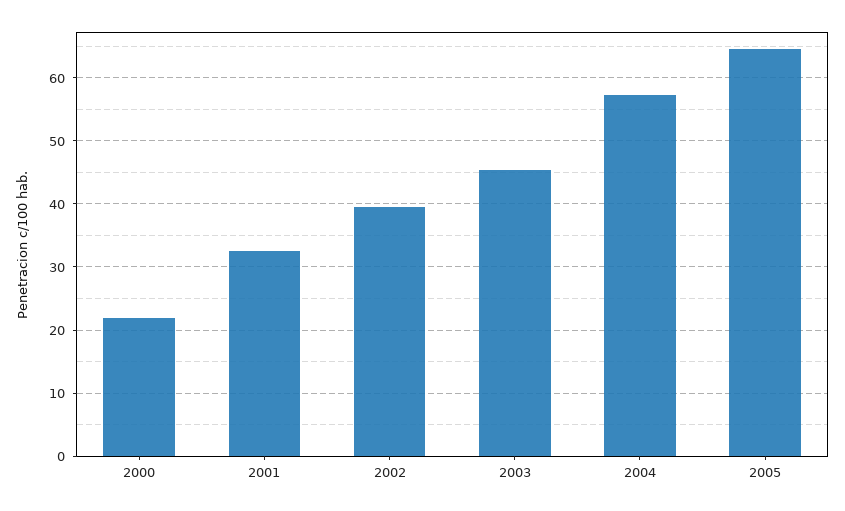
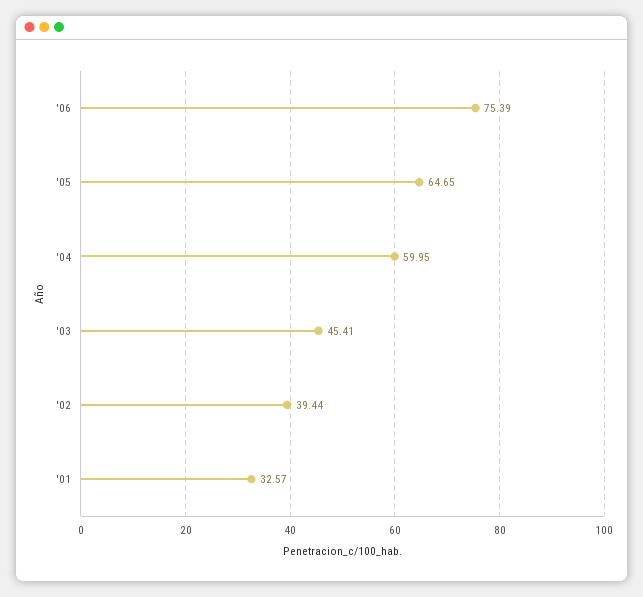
2000: 22 -> none
2004: 57 -> 59.95
'06: none -> 75.39

